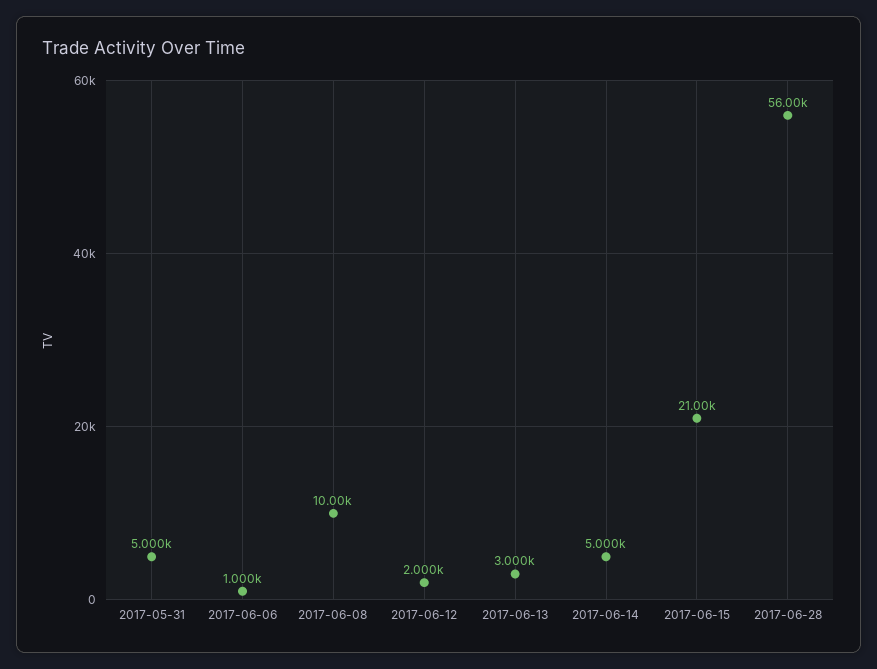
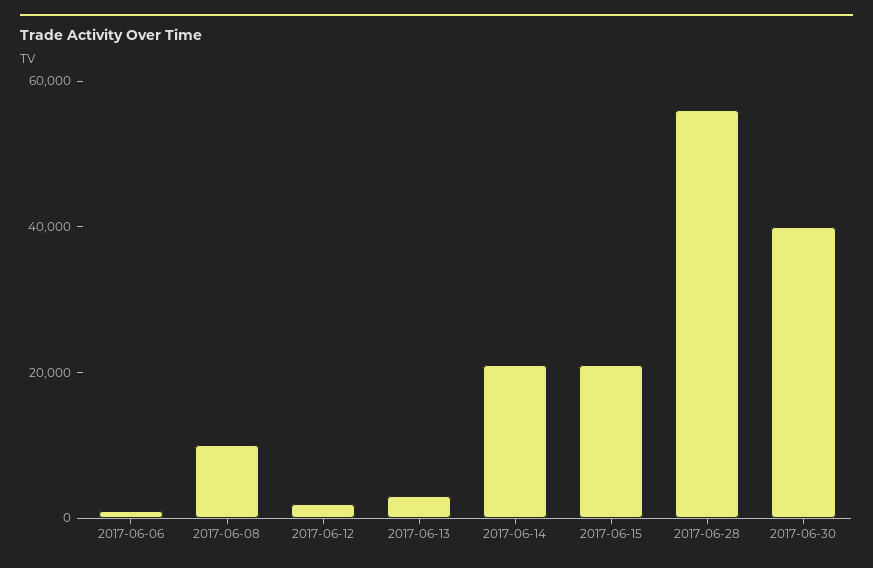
2017-05-31: 5000 -> none
2017-06-14: 5000 -> 20000
2017-06-30: none -> 40000

